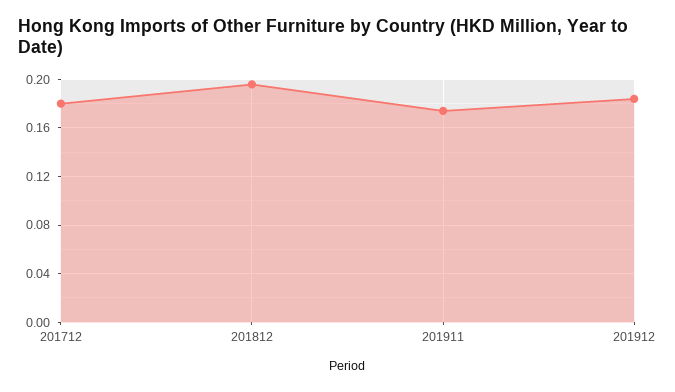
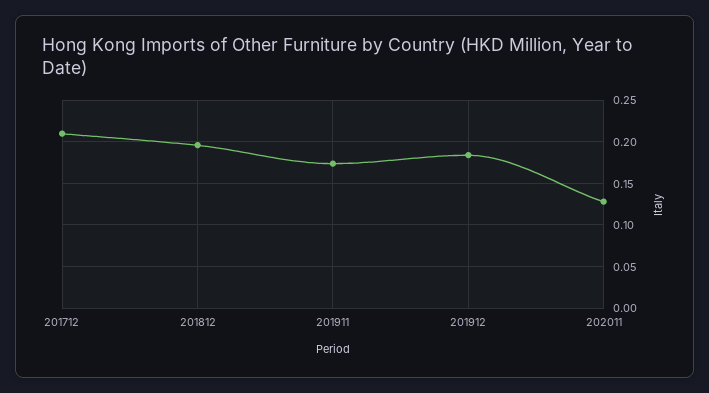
201712: 0.18 -> 0.21
202011: none -> 0.13

